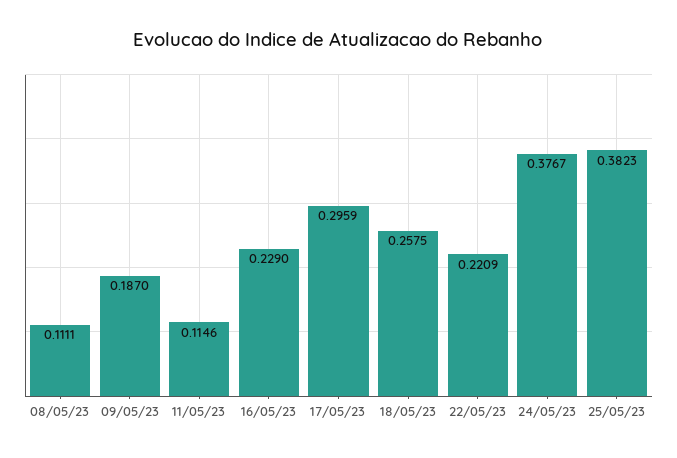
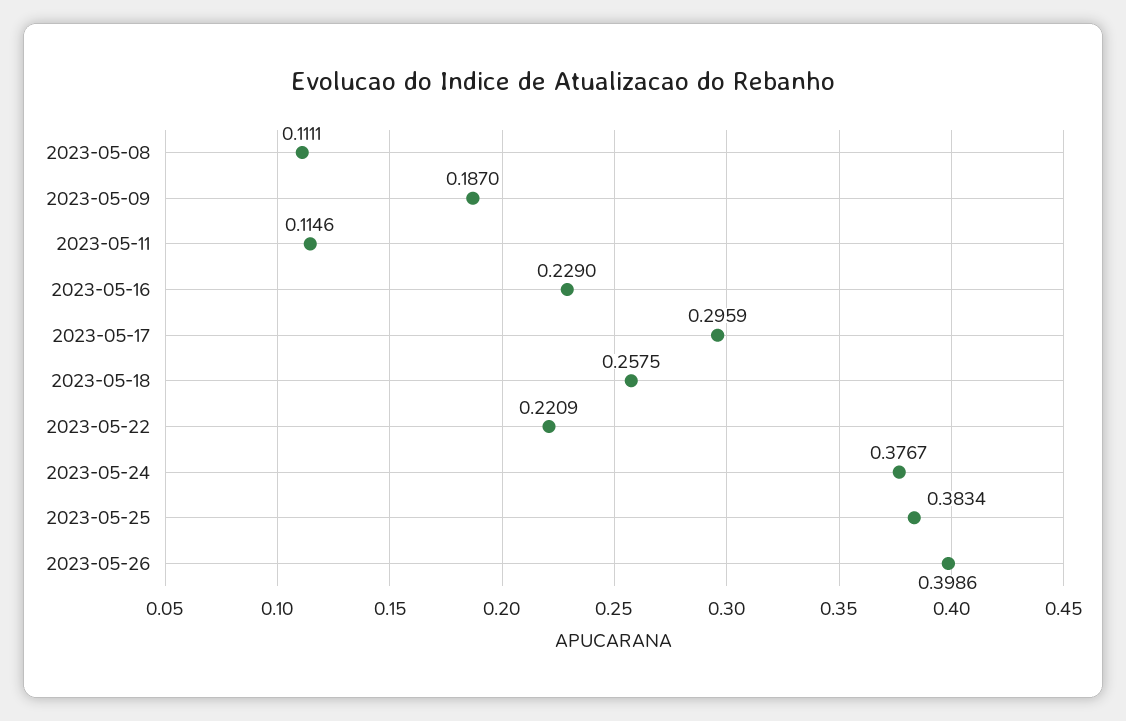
25/05/23: 0.3823 -> 0.3834
2023-05-26: none -> 0.3986

